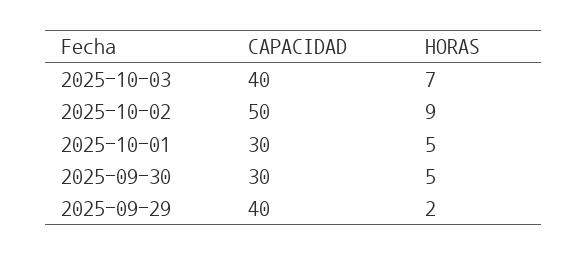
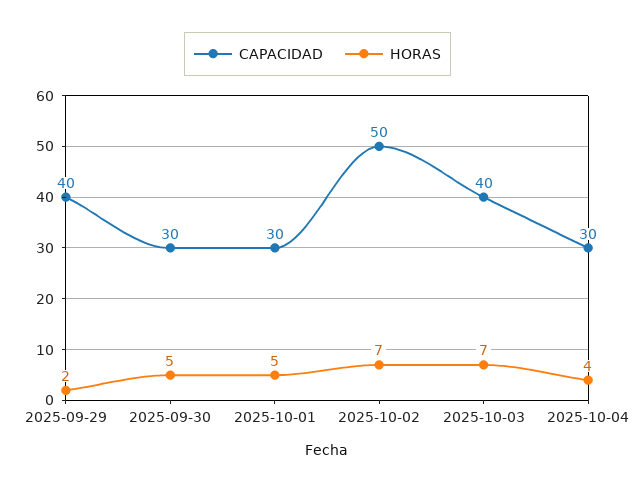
HORAS, 2025-10-02: 9 -> 7
CAPACIDAD, 2025-10-04: none -> 30
HORAS, 2025-10-04: none -> 4

